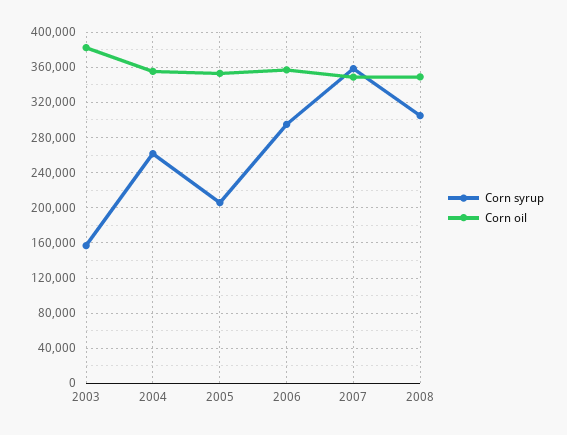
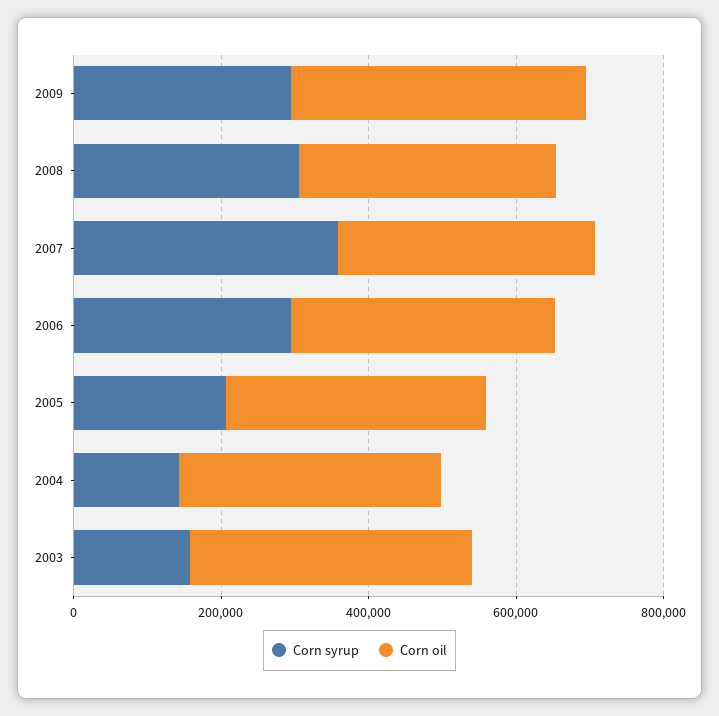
Corn syrup, 2004: 260000 -> 150000
Corn syrup, 2009: none -> 300000
Corn oil, 2009: none -> 400000

